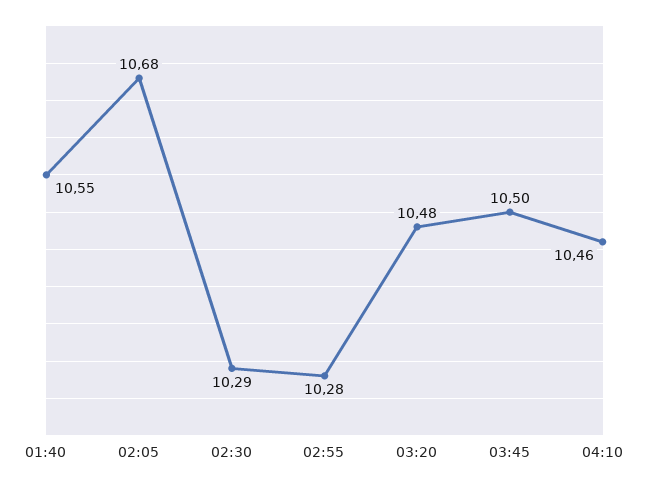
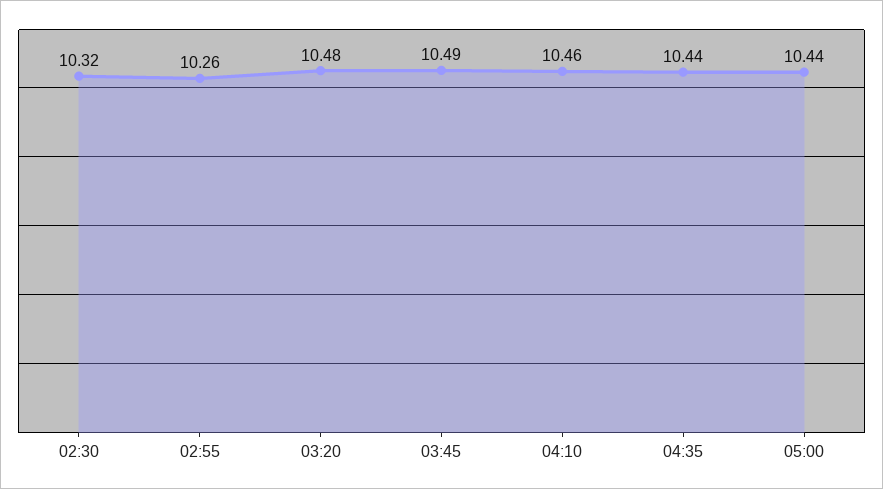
01:40: 10.55 -> none
02:05: 10.68 -> none
02:30: 10.29 -> 10.32
02:55: 10.28 -> 10.26
03:45: 10.5 -> 10.49
04:35: none -> 10.44
05:00: none -> 10.44

